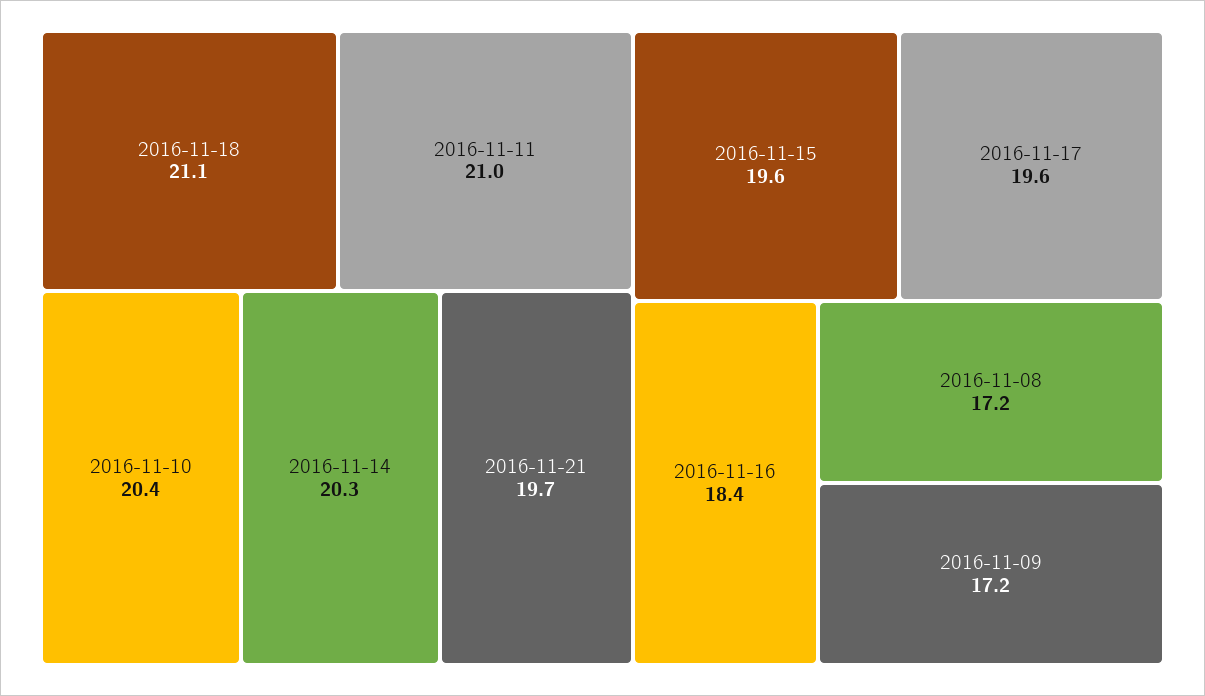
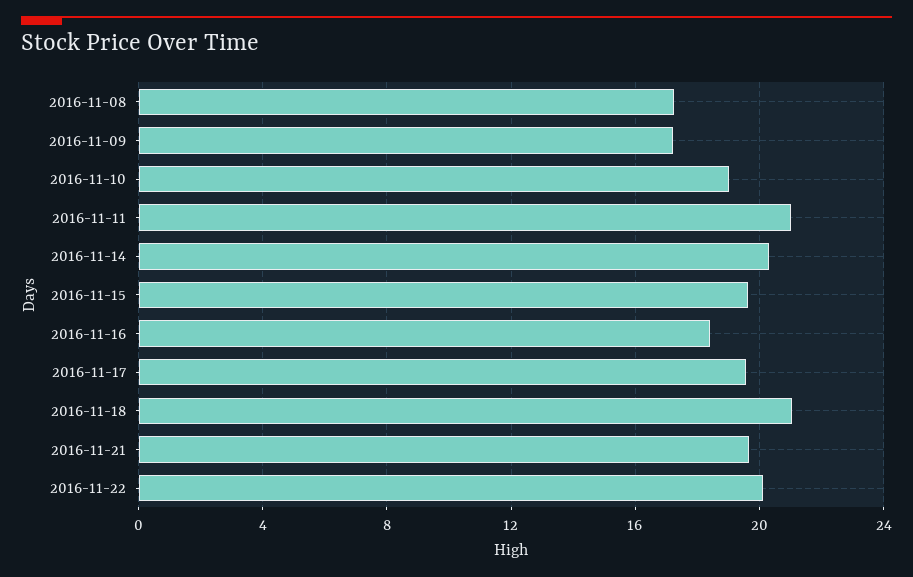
2016-11-10: 20.4 -> 19
2016-11-22: none -> 20

